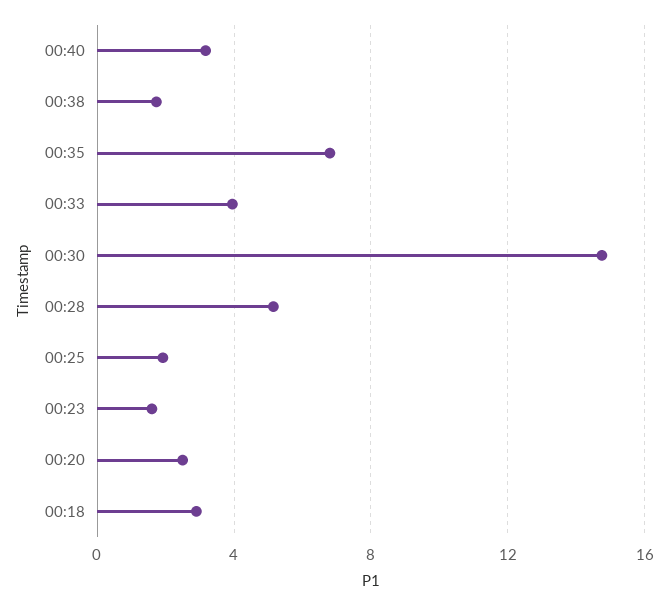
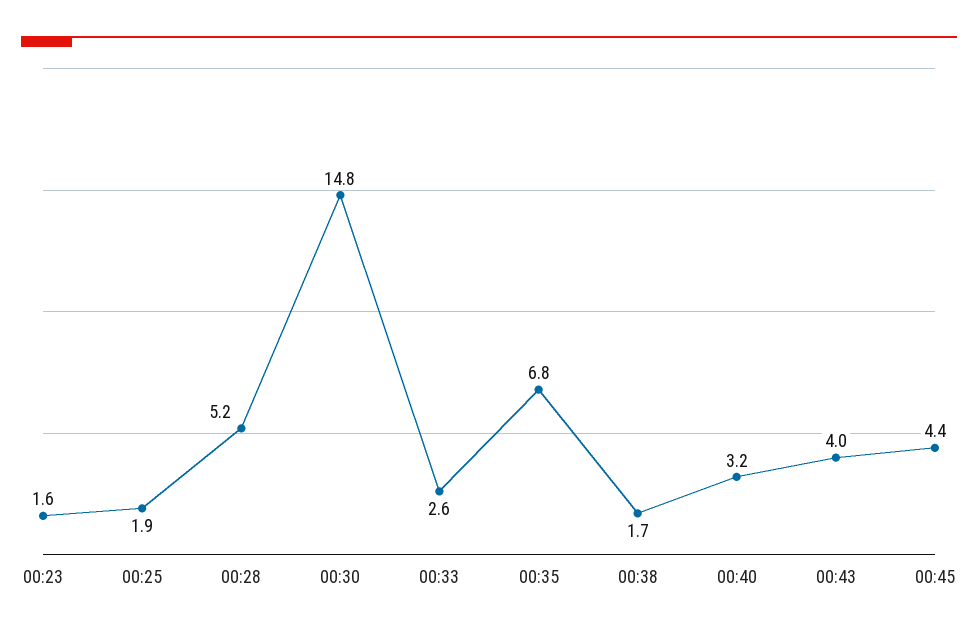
00:33: 4 -> 2.6
00:20: 2.5 -> none
00:18: 3 -> none
00:43: none -> 4
00:45: none -> 4.4

